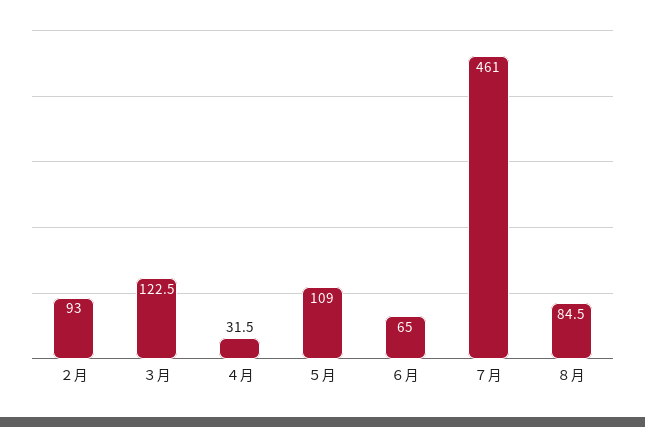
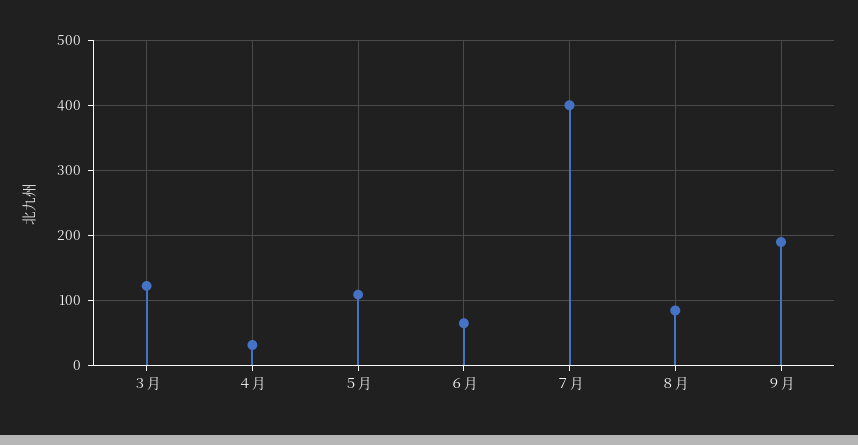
２月: 93 -> none
７月: 461 -> 400
９月: none -> 190

